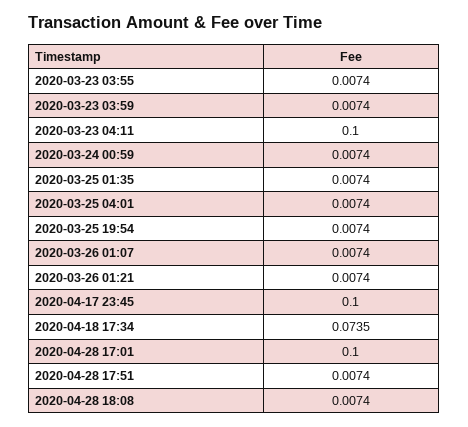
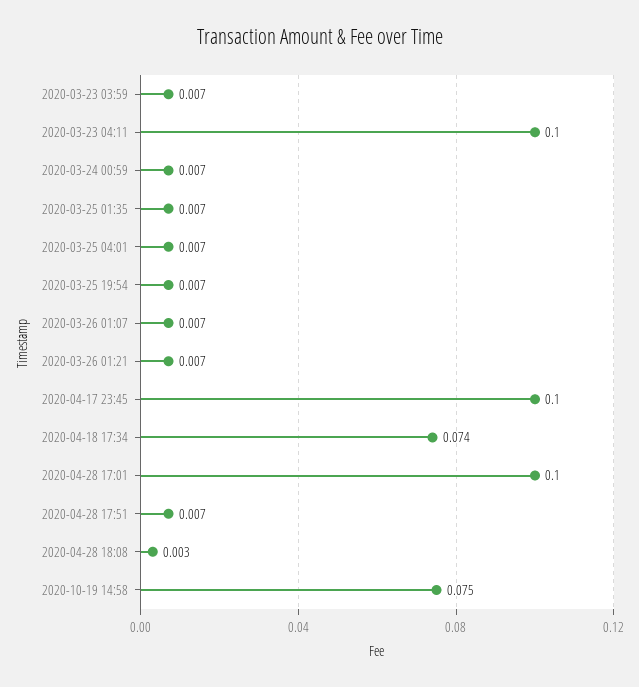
2020-03-23 03:55: 0.0074 -> none
2020-04-28 18:08: 0.0074 -> 0.003
2020-10-19 14:58: none -> 0.075

